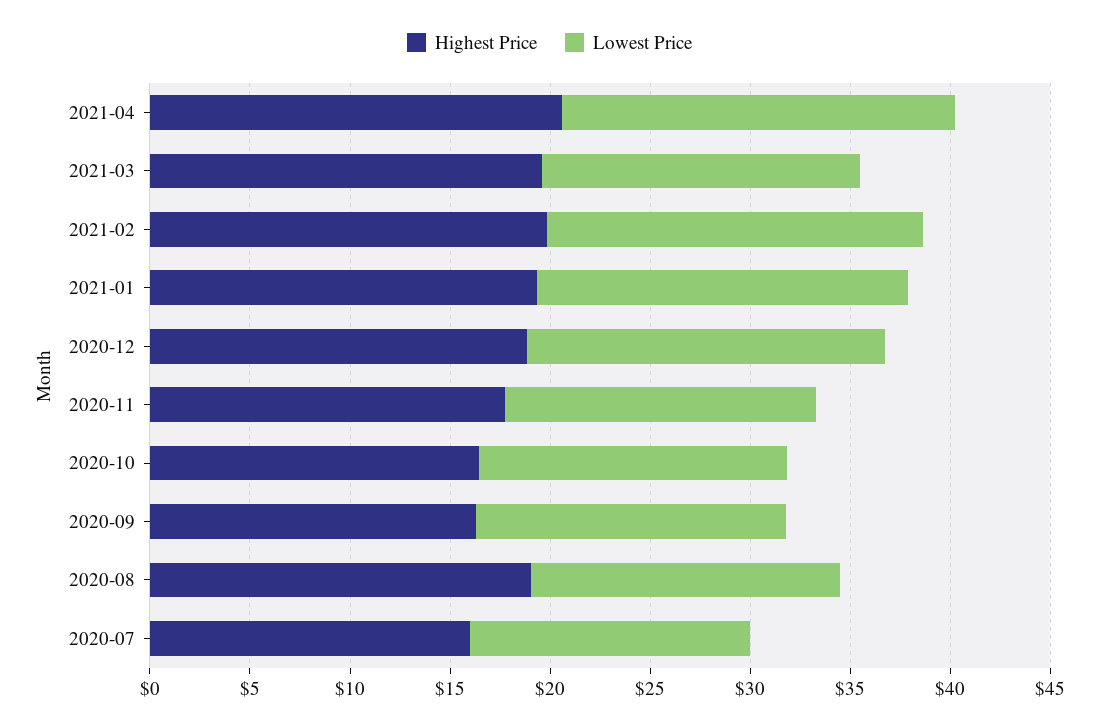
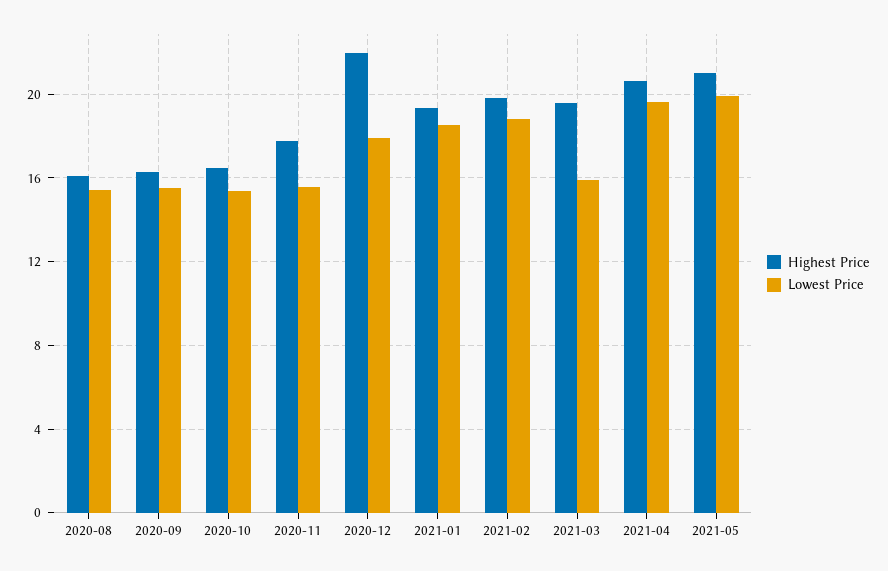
Highest Price, 2020-12: 19 -> 22
Highest Price, 2020-08: 19 -> 16
Highest Price, 2020-07: 16 -> none
Lowest Price, 2020-07: 14 -> none
Highest Price, 2021-05: none -> 21
Lowest Price, 2021-05: none -> 20

